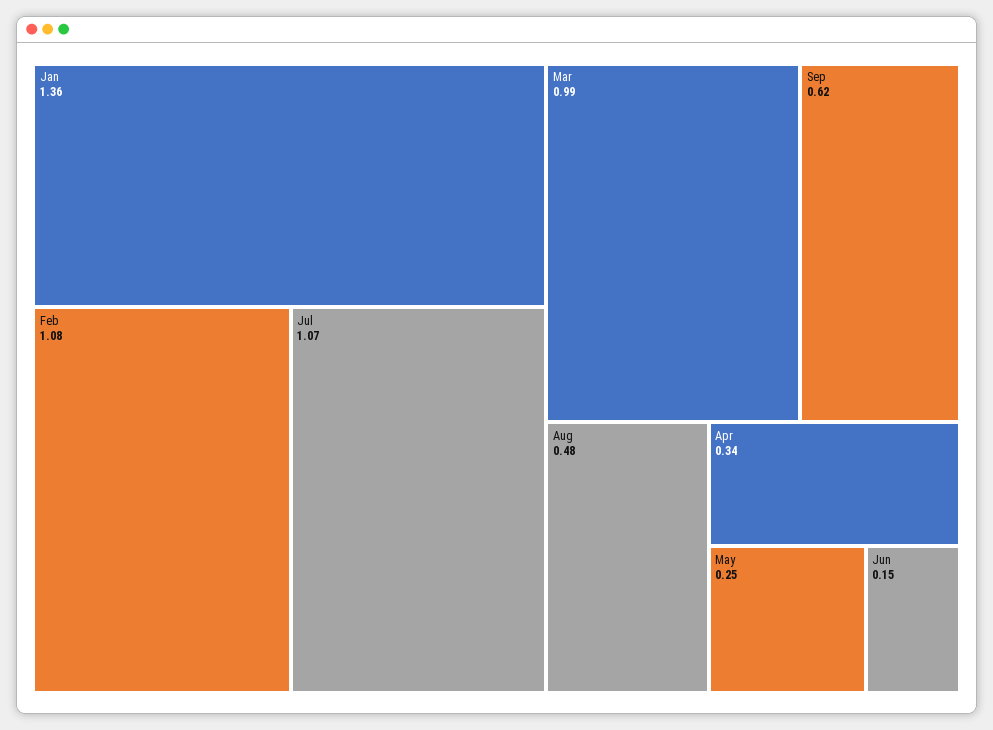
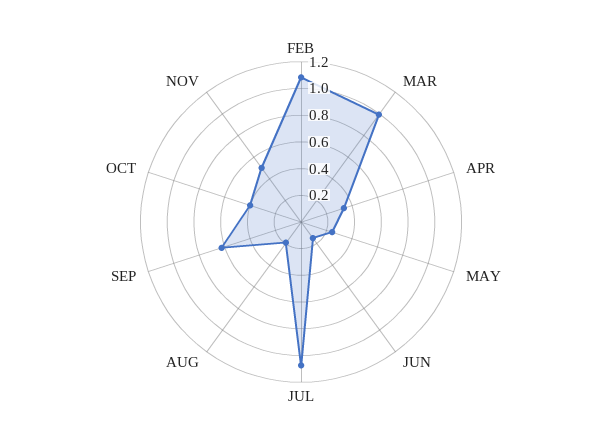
Jan: 1.36 -> none
Aug: 0.48 -> 0.2
OCT: none -> 0.4
NOV: none -> 0.5

